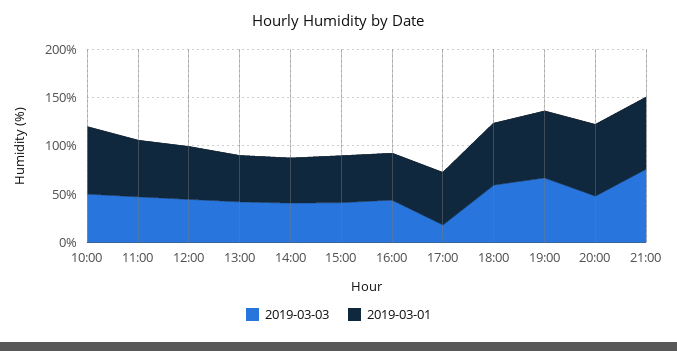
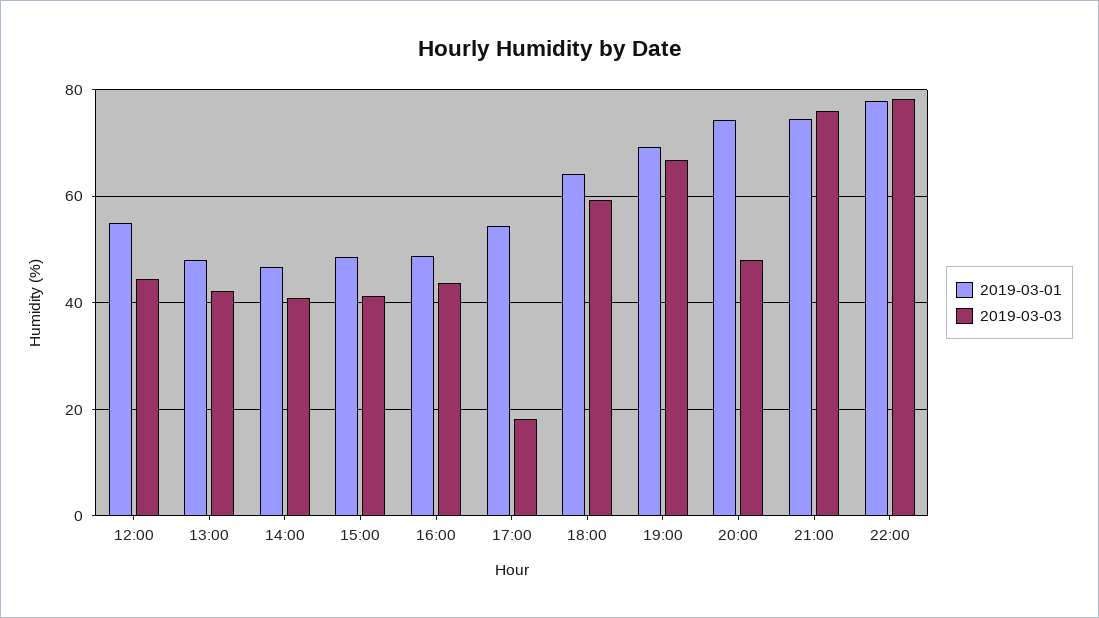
2019-03-03, 10:00: 50 -> none
2019-03-01, 10:00: 70 -> none
2019-03-03, 11:00: 50 -> none
2019-03-01, 11:00: 60 -> none
2019-03-01, 22:00: none -> 78
2019-03-03, 22:00: none -> 78

